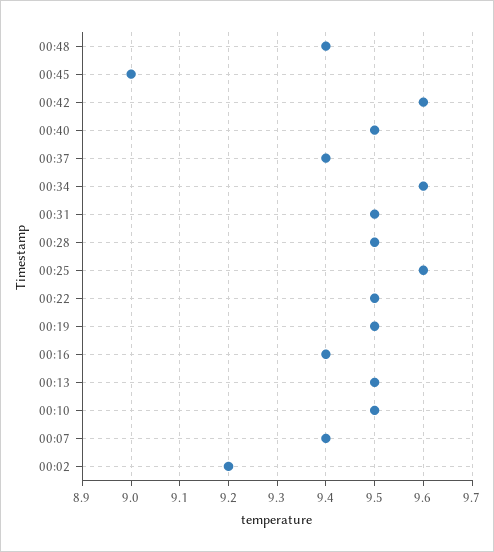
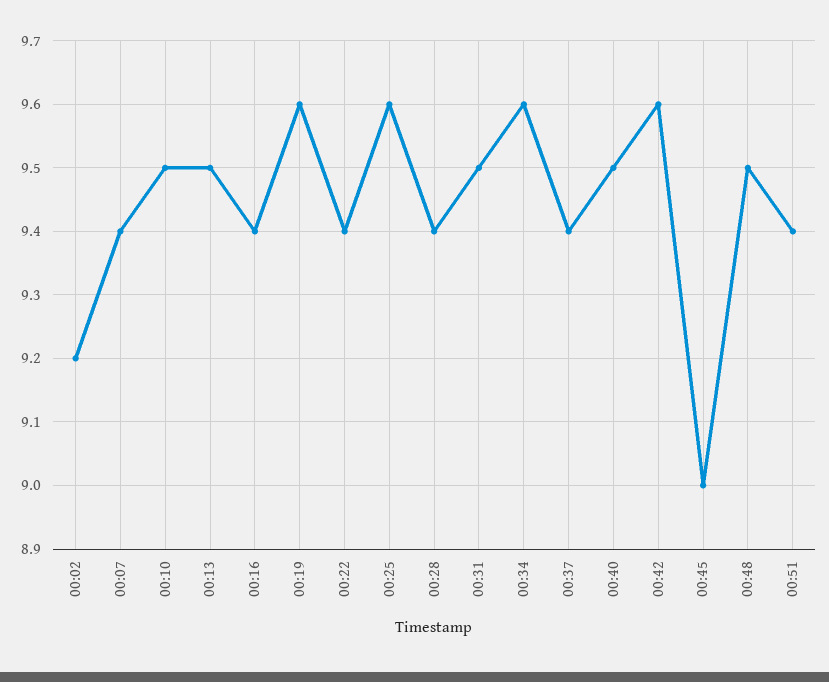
00:48: 9.4 -> 9.5
00:28: 9.5 -> 9.4
00:22: 9.5 -> 9.4
00:19: 9.5 -> 9.6
00:51: none -> 9.4

